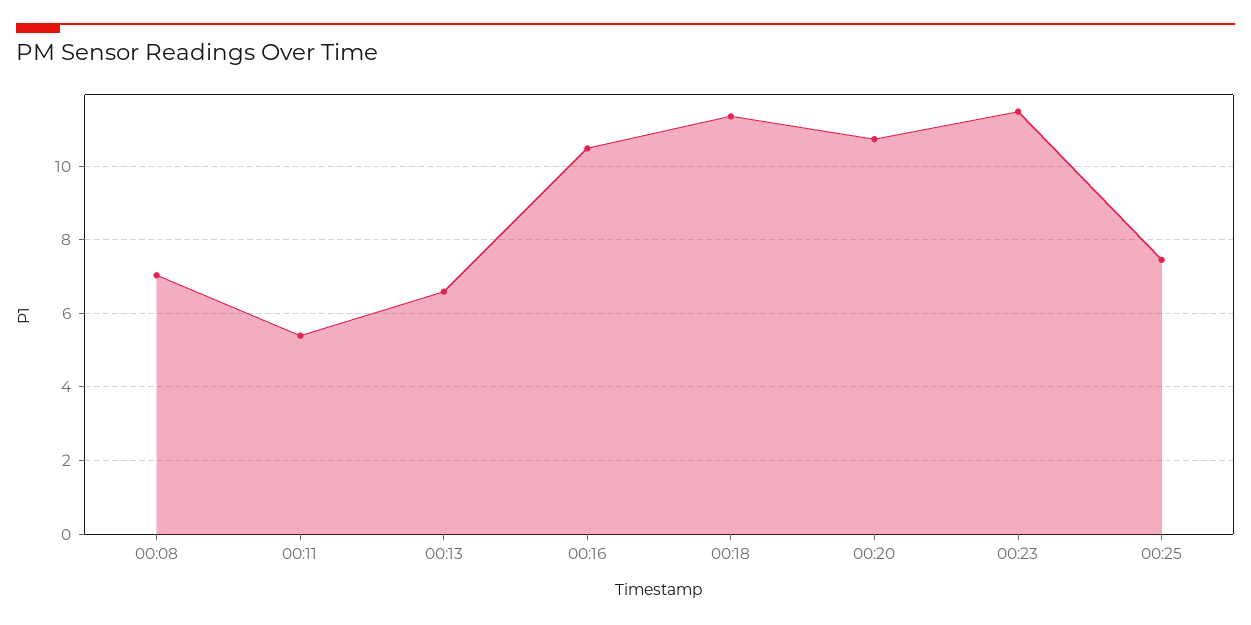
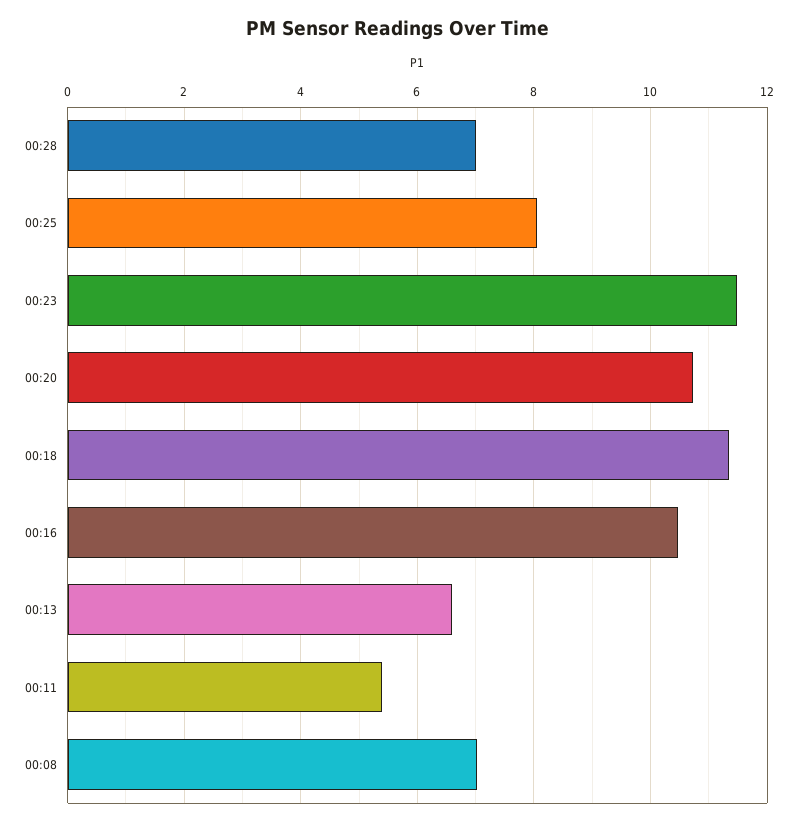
00:25: 7.4 -> 8
00:28: none -> 7

